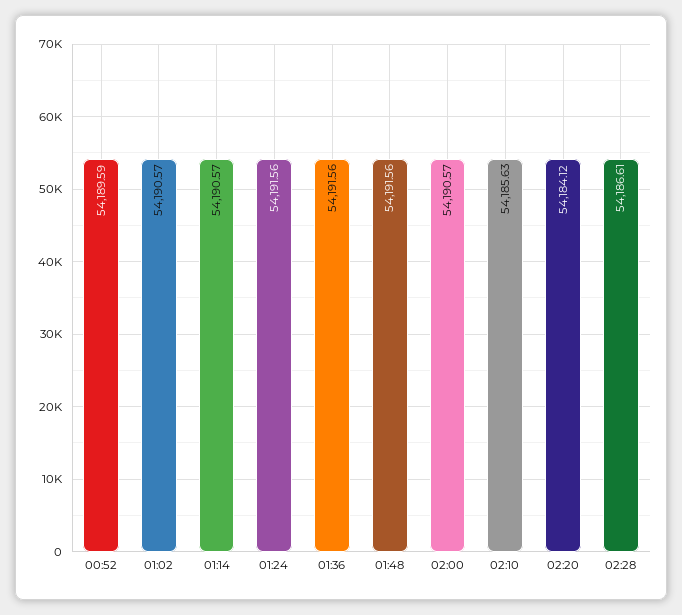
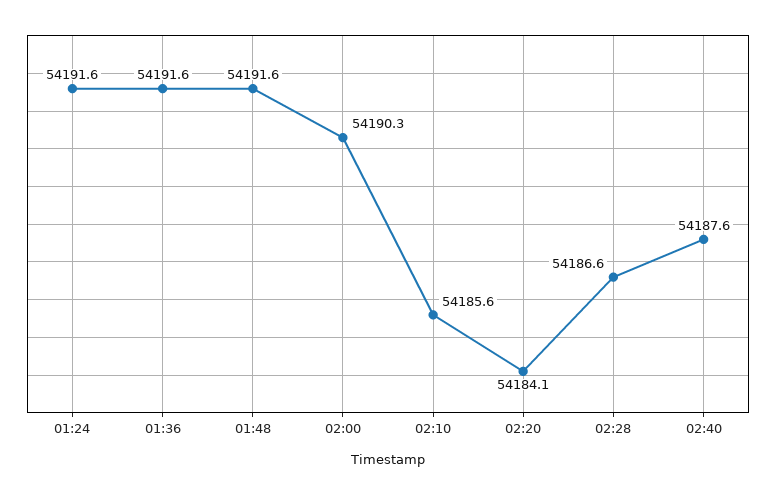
00:52: 54189.59 -> none
01:02: 54190.57 -> none
01:14: 54190.57 -> none
02:00: 54190.57 -> 54190.3
02:40: none -> 54187.6

